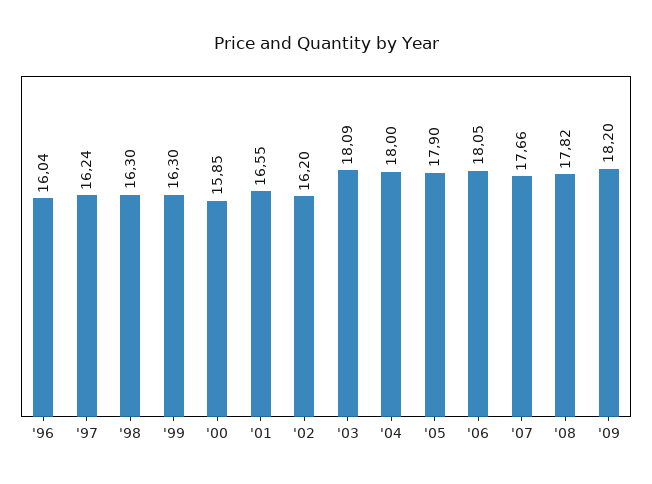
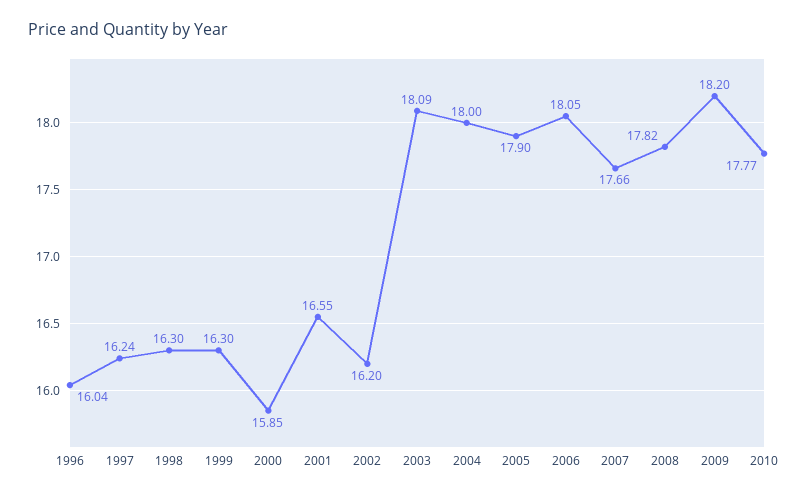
2010: none -> 17.77

